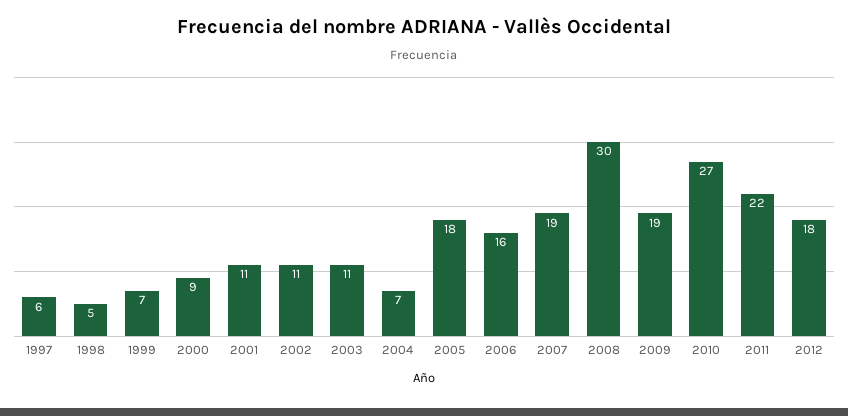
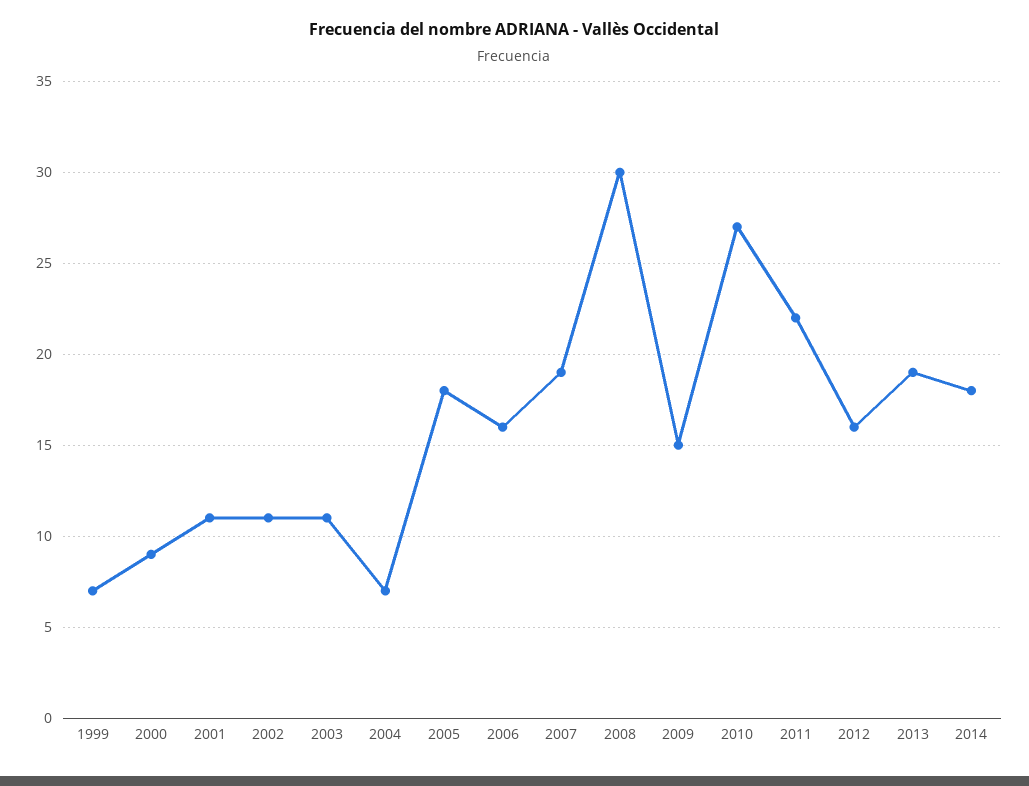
1997: 6 -> none
1998: 5 -> none
2009: 19 -> 15
2012: 18 -> 16
2013: none -> 19
2014: none -> 18

